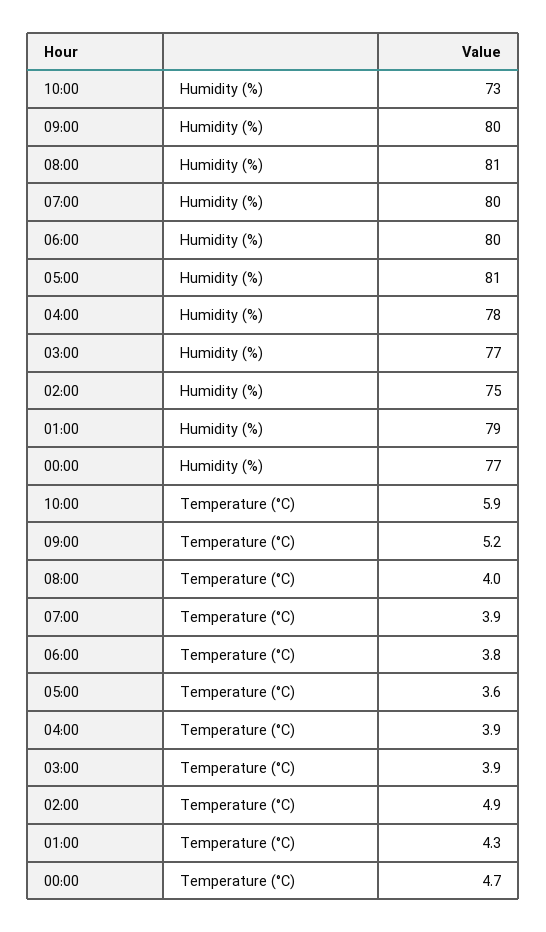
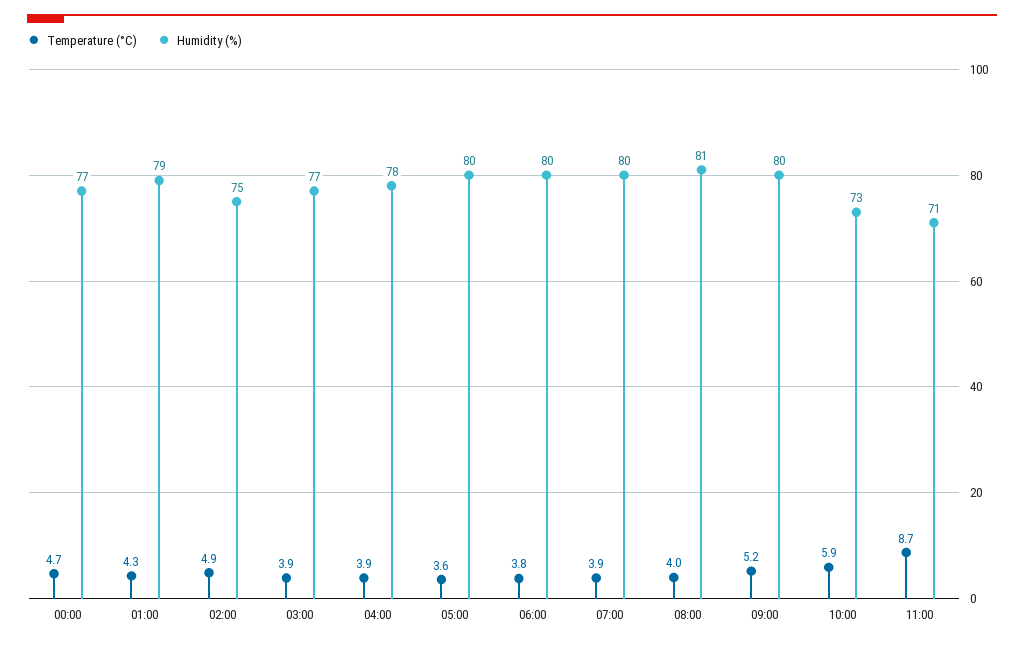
Humidity (%), 05:00: 81 -> 80
Temperature (°C), 11:00: none -> 8.7
Humidity (%), 11:00: none -> 71

